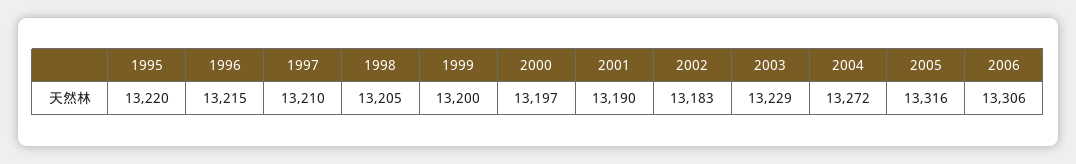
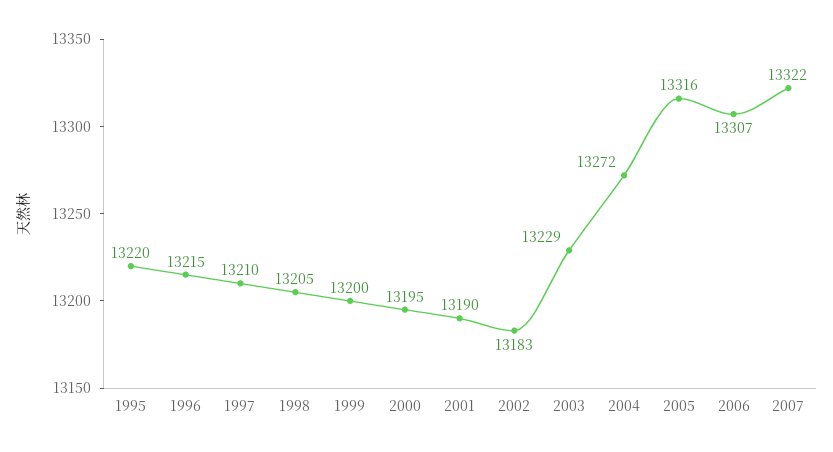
2000: 13197 -> 13195
2006: 13306 -> 13307
2007: none -> 13322

